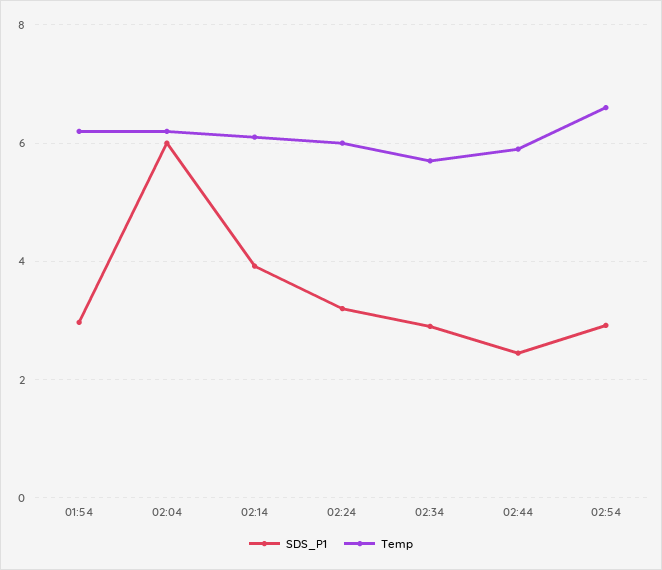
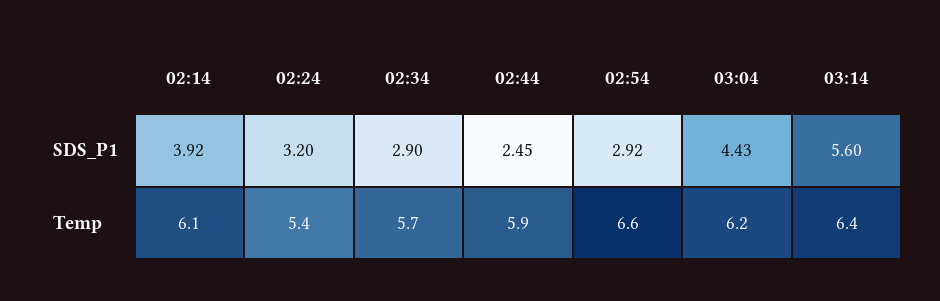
SDS_P1, 01:54: 3 -> none
Temp, 01:54: 6.2 -> none
SDS_P1, 02:04: 6 -> none
Temp, 02:04: 6.2 -> none
Temp, 02:24: 6 -> 5.4
SDS_P1, 03:04: none -> 4.43
SDS_P1, 03:14: none -> 5.6
Temp, 03:04: none -> 6.2
Temp, 03:14: none -> 6.4

